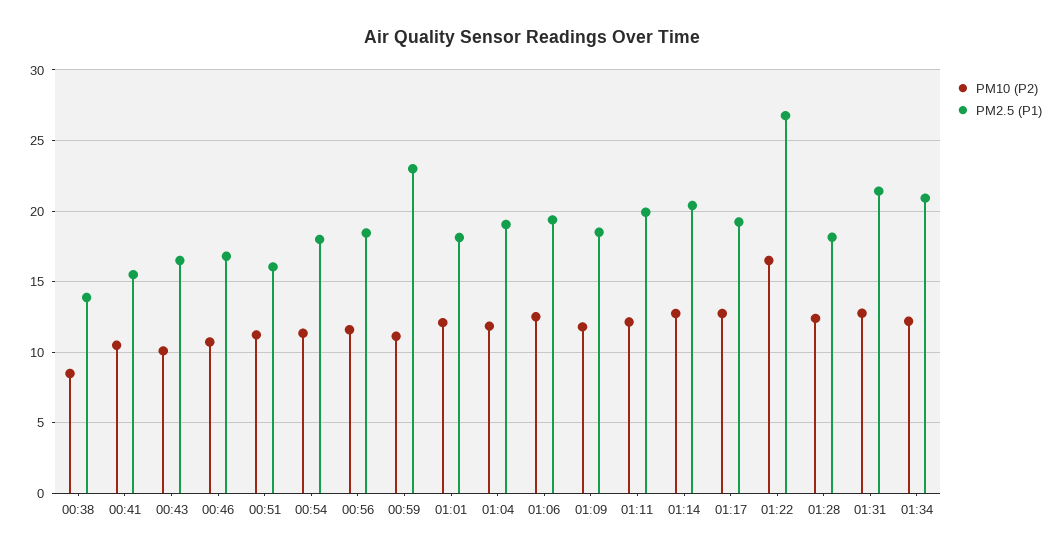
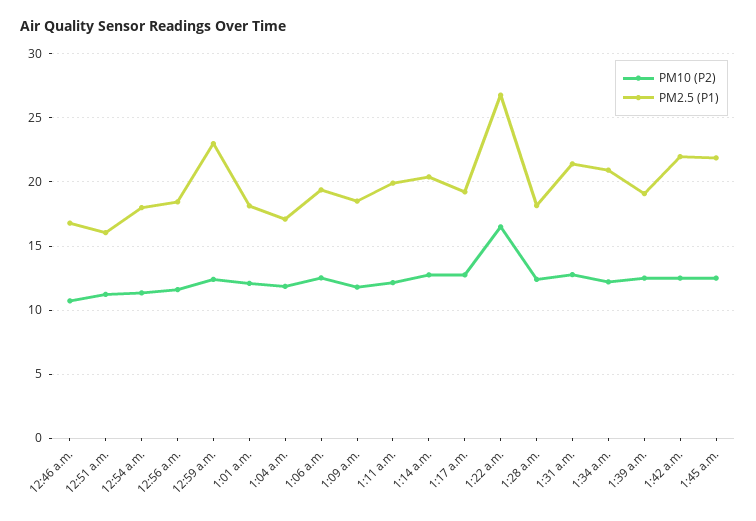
PM10 (P2), 00:38: 8.5 -> none
PM2.5 (P1), 00:38: 14 -> none
PM10 (P2), 00:41: 10.5 -> none
PM2.5 (P1), 00:41: 15.5 -> none
PM10 (P2), 00:43: 10 -> none
PM2.5 (P1), 00:43: 16.5 -> none
PM10 (P2), 00:59: 11 -> 12.5
PM2.5 (P1), 01:04: 19 -> 17
PM10 (P2), 1:39 a.m.: none -> 12.5
PM2.5 (P1), 1:39 a.m.: none -> 19
PM10 (P2), 1:42 a.m.: none -> 12.5
PM2.5 (P1), 1:42 a.m.: none -> 22
PM10 (P2), 1:45 a.m.: none -> 12.5
PM2.5 (P1), 1:45 a.m.: none -> 22

